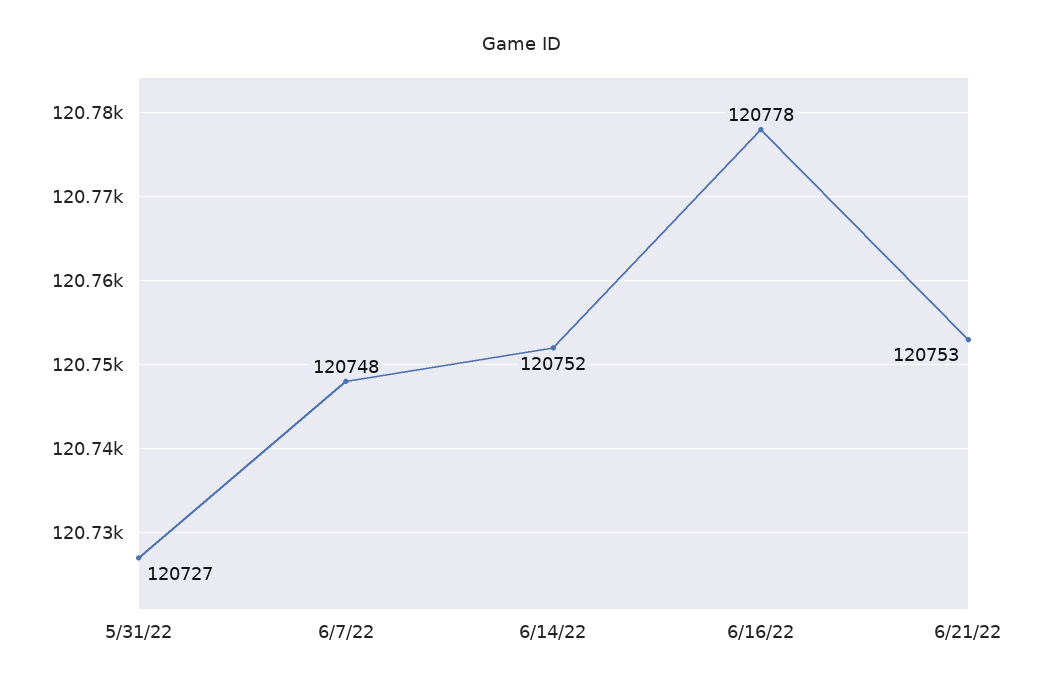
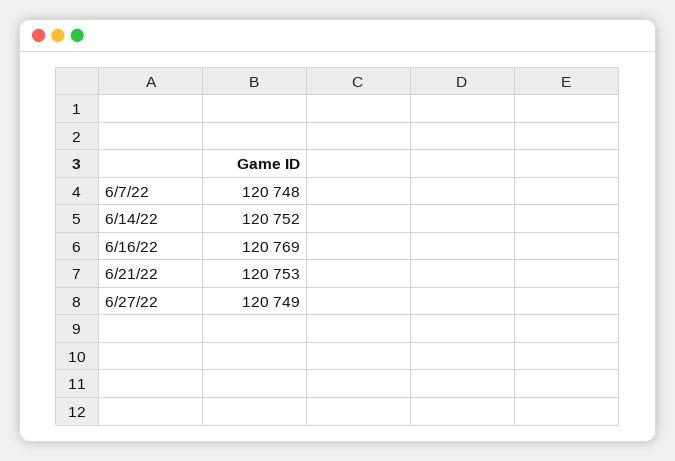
5/31/22: 120727 -> none
6/16/22: 120778 -> 120769
6/27/22: none -> 120749

